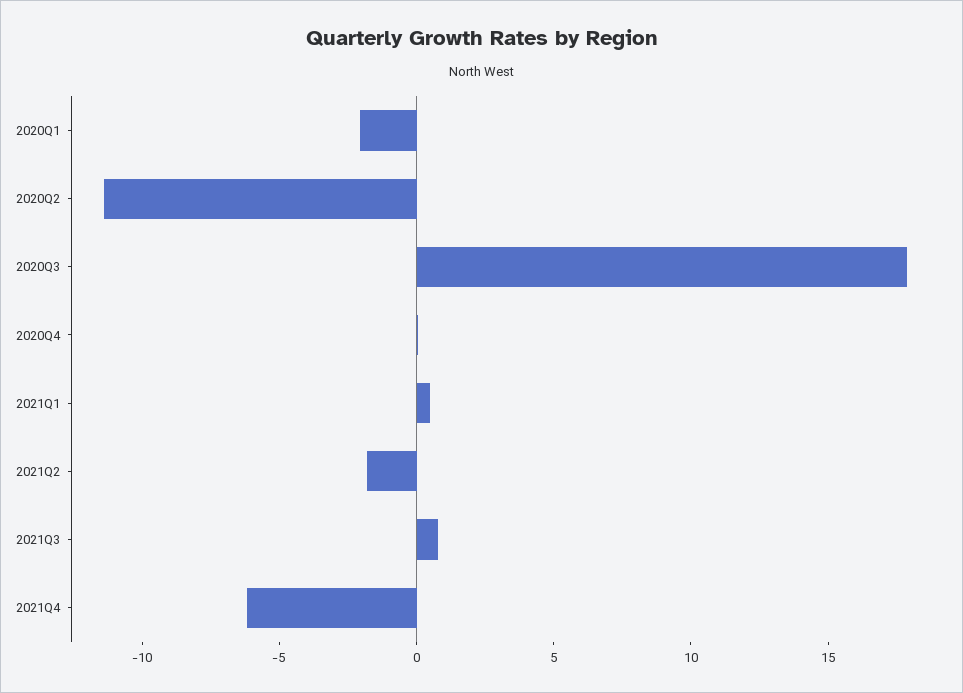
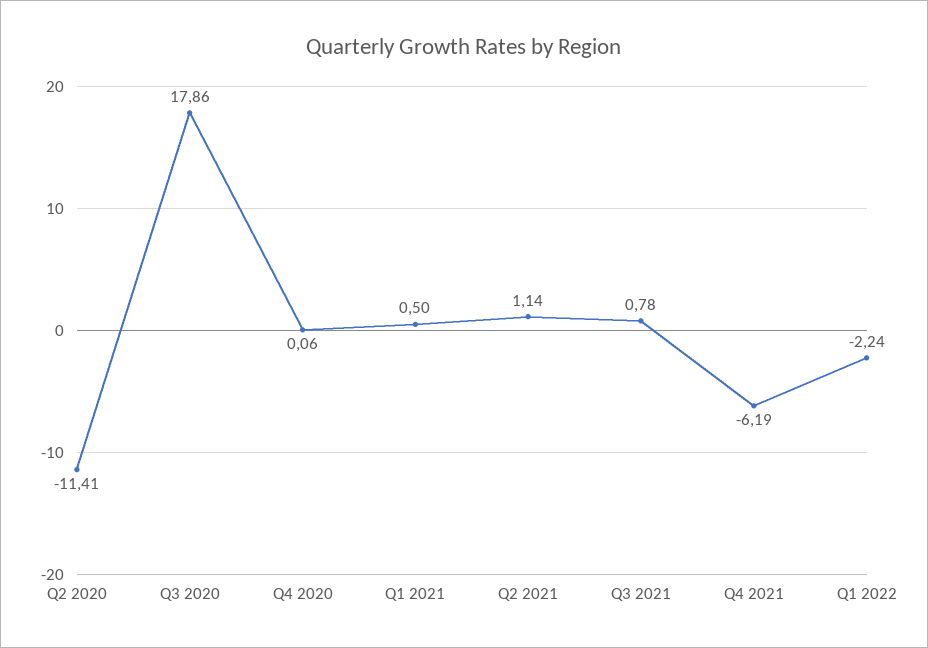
2020Q1: -2 -> none
2021Q2: -2 -> 1.14
Q1 2022: none -> -2.24

